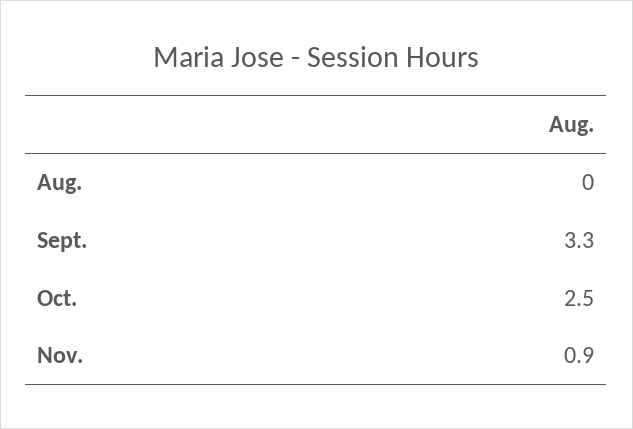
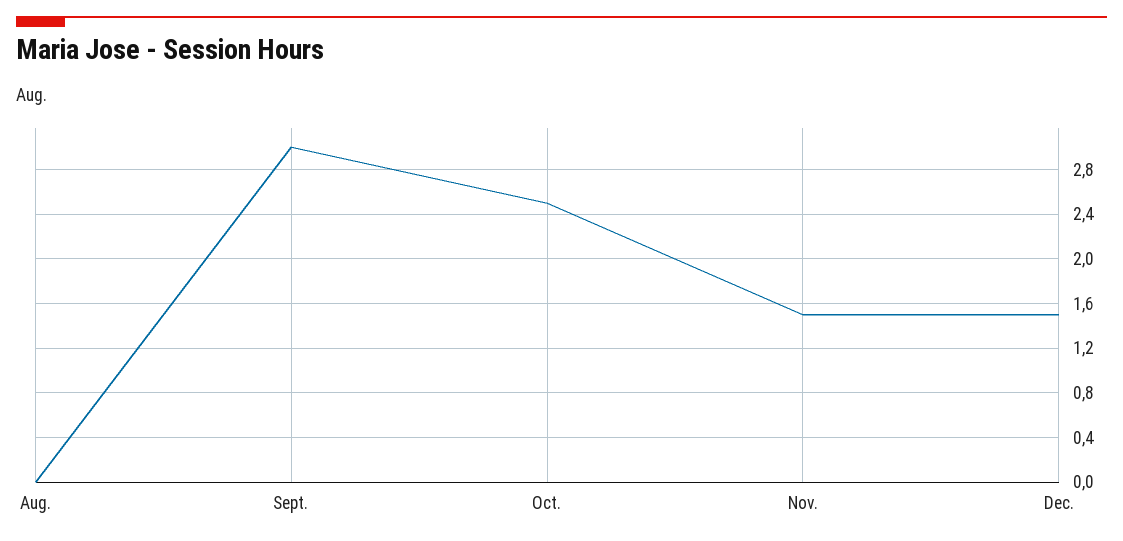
Sept.: 3.3 -> 3
Nov.: 0.9 -> 1.5
Dec.: none -> 1.5

